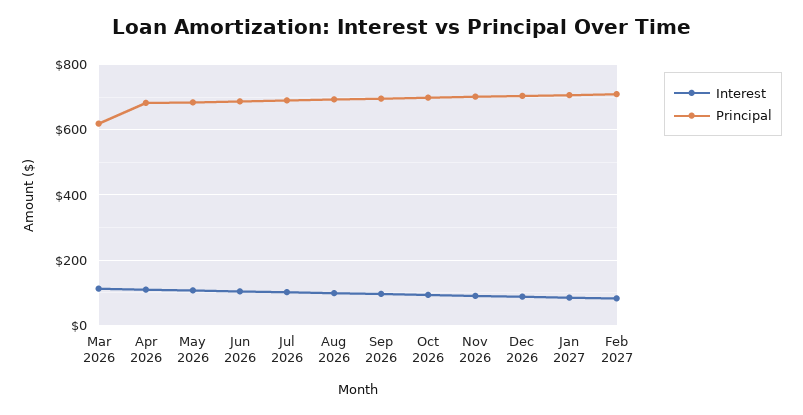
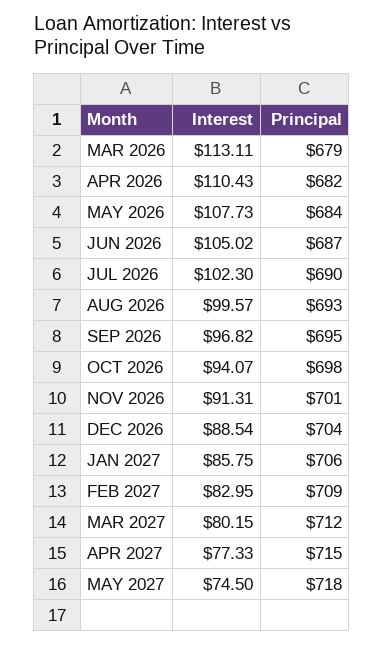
Principal, Mar 2026: 620 -> 679
Interest, MAR 2027: none -> 80.15
Principal, MAR 2027: none -> 712
Interest, APR 2027: none -> 77.33
Principal, APR 2027: none -> 715
Interest, MAY 2027: none -> 74.5
Principal, MAY 2027: none -> 718

